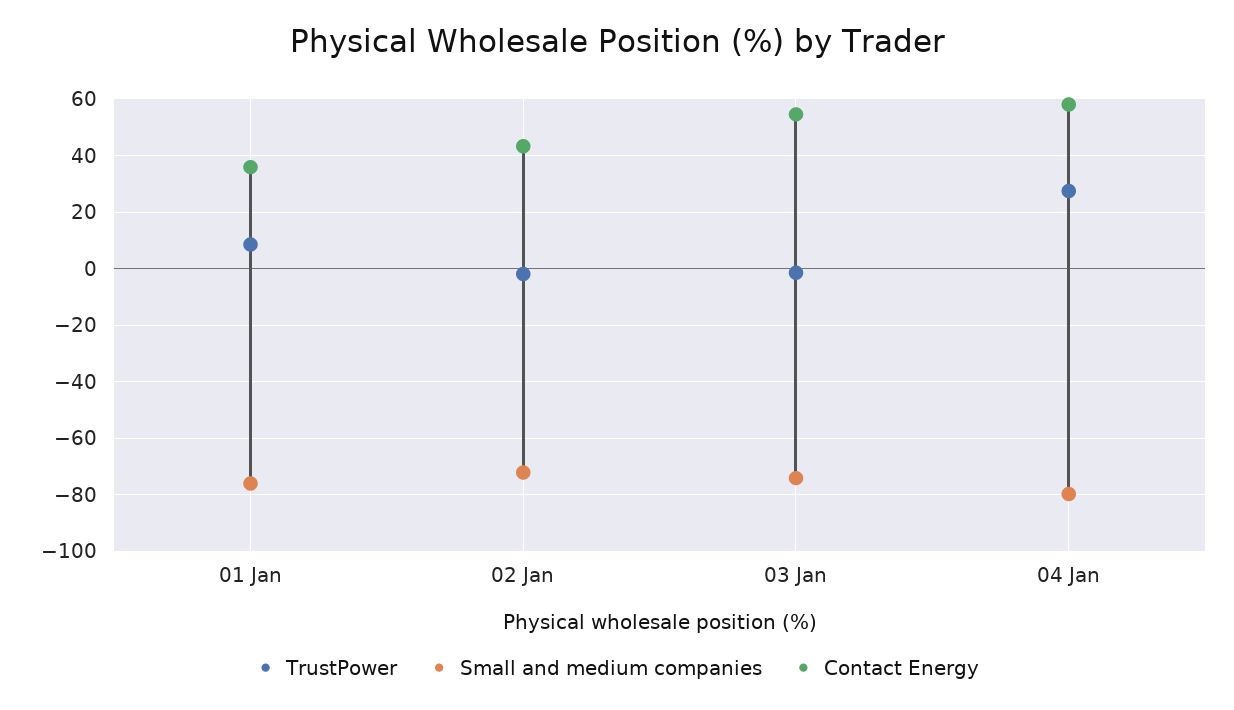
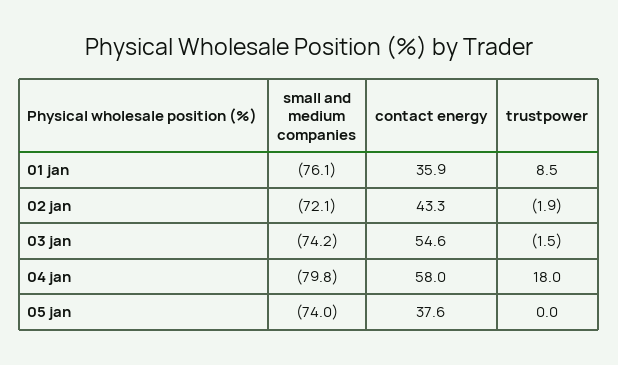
TrustPower, 04 Jan: 27.5 -> 18
Small and medium companies, 05 jan: none -> -74
Contact Energy, 05 jan: none -> 37.6
TrustPower, 05 jan: none -> 0

